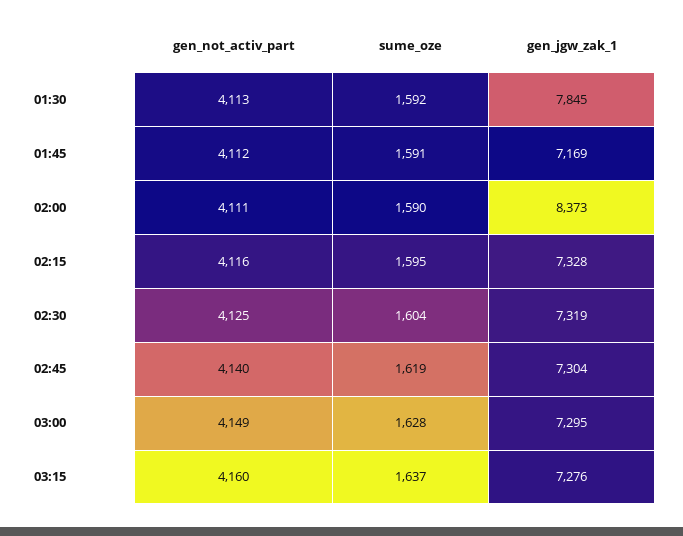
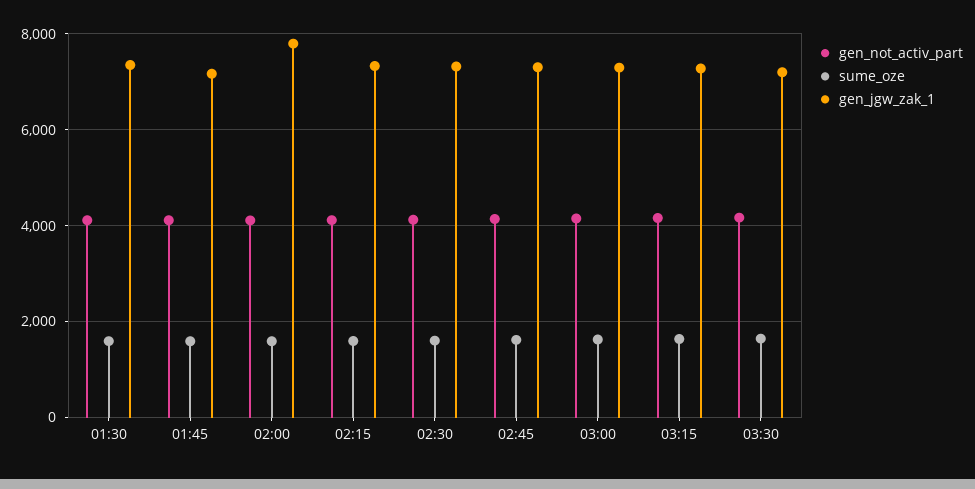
gen_jgw_zak_1, 01:30: 7845 -> 7400
gen_jgw_zak_1, 02:00: 8373 -> 7800
gen_not_activ_part, 03:30: none -> 4200
sume_oze, 03:30: none -> 1600
gen_jgw_zak_1, 03:30: none -> 7200

